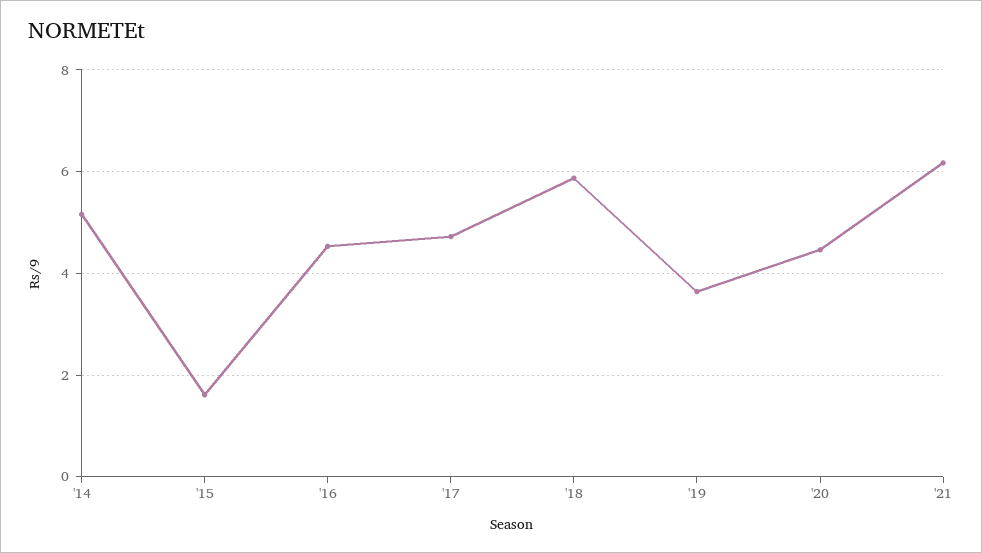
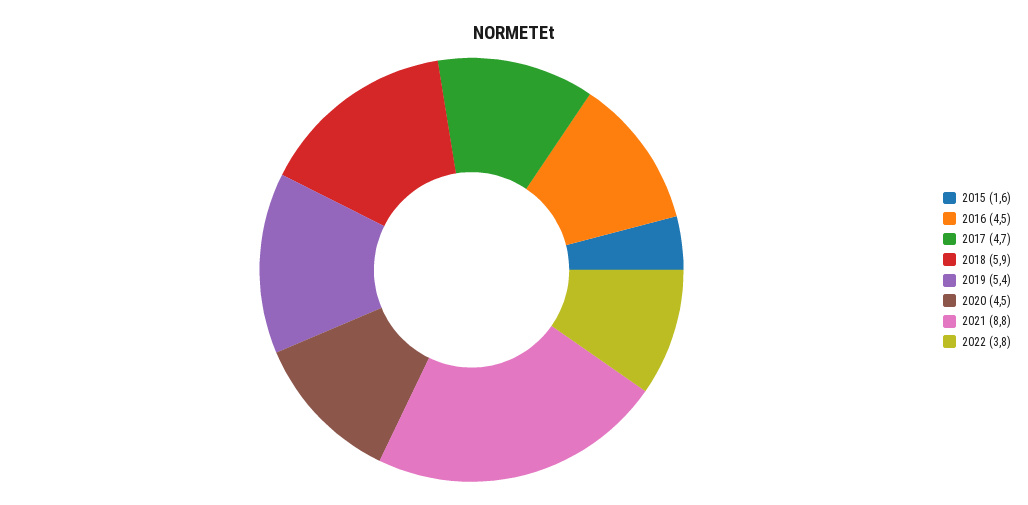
'14: 5.2 -> none
'19: 3.6 -> 5.4
'21: 6.2 -> 8.8
2022: none -> 3.8

